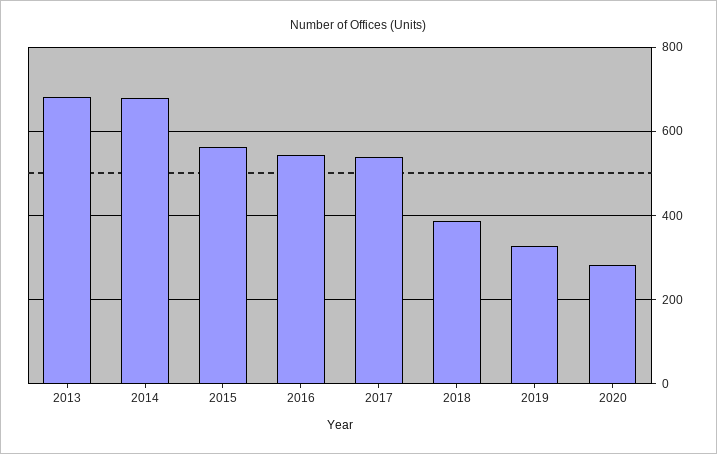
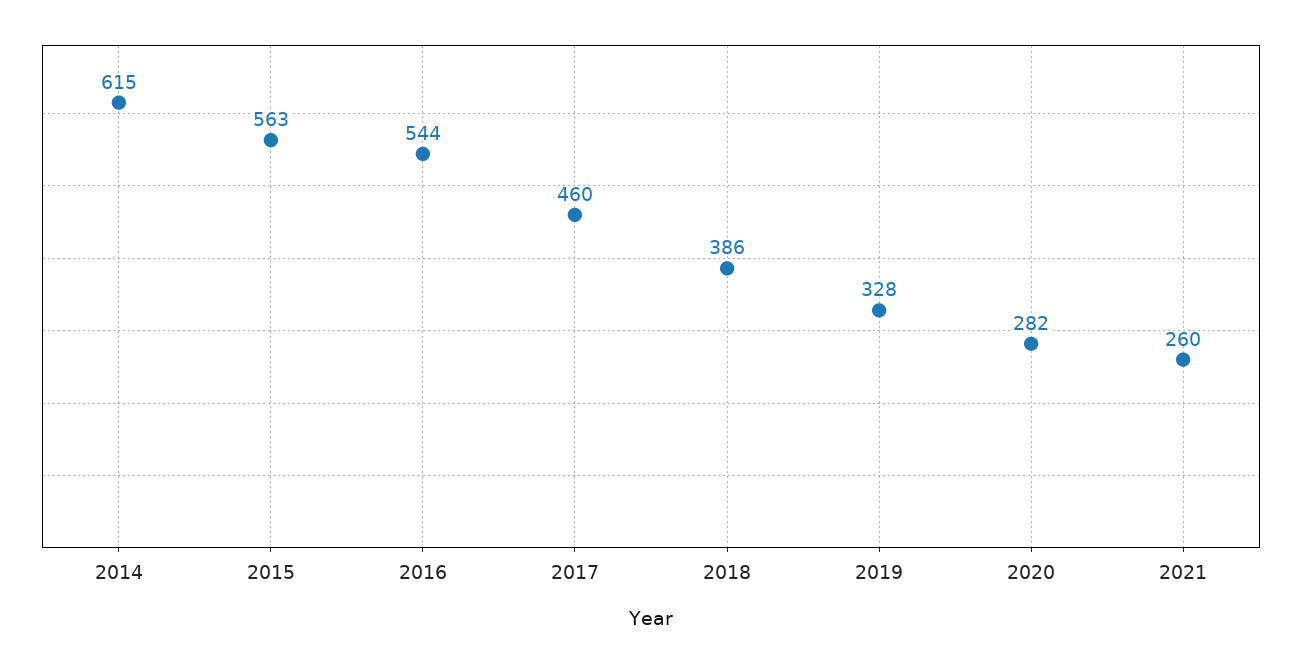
2013: 680 -> none
2014: 680 -> 615
2017: 540 -> 460
2021: none -> 260

